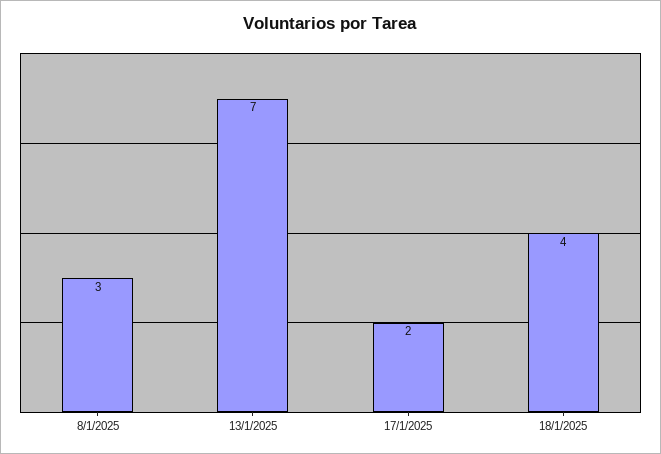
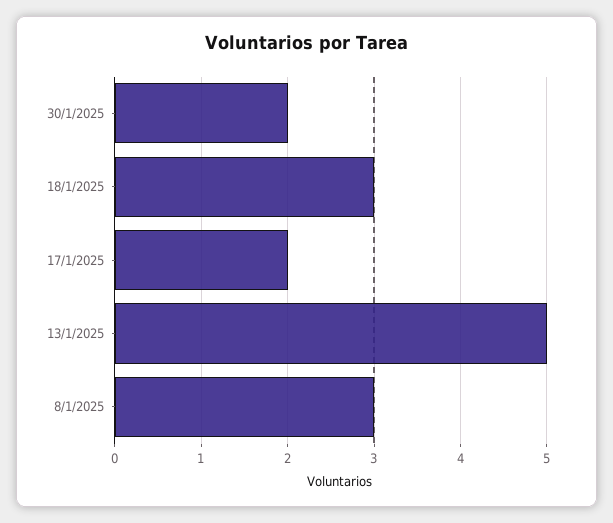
13/1/2025: 7 -> 5
18/1/2025: 4 -> 3
30/1/2025: none -> 2

